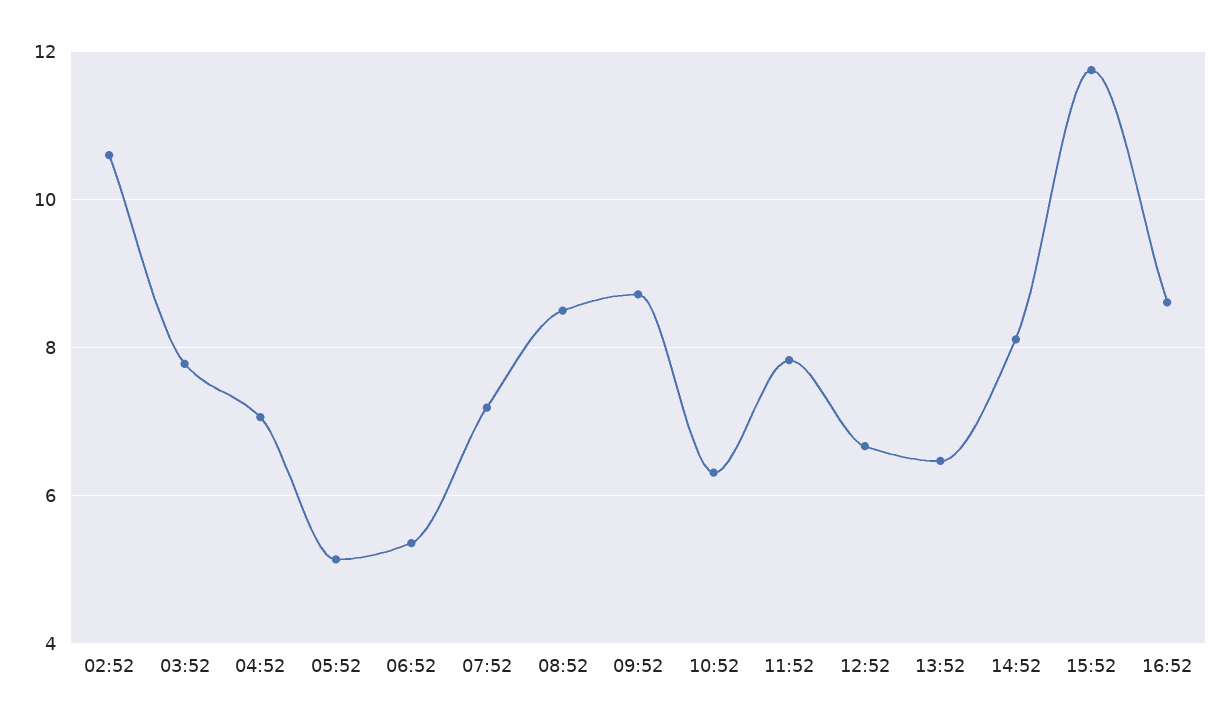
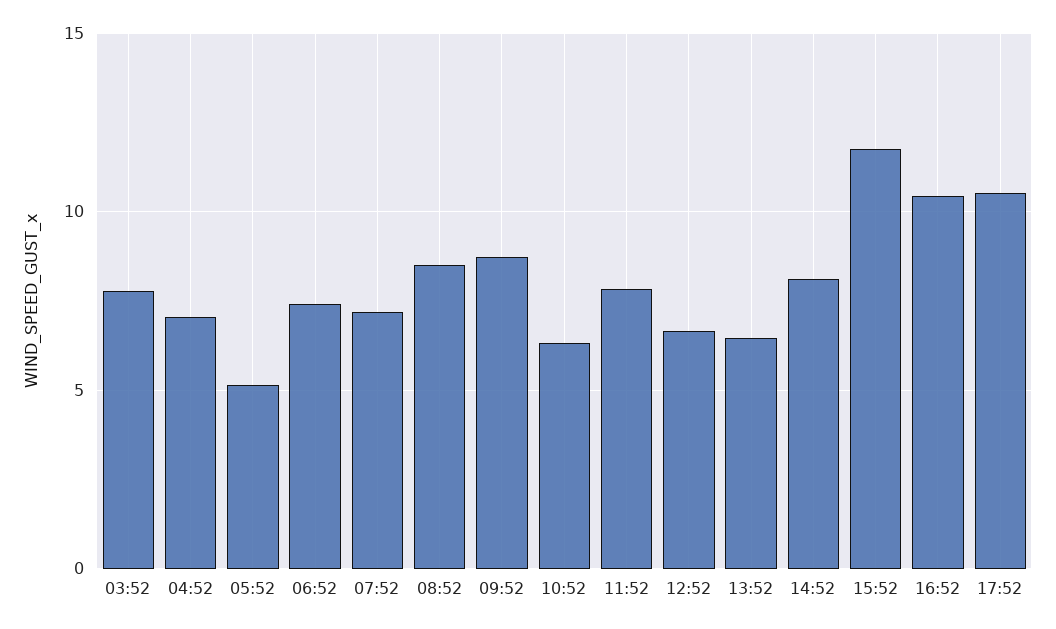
02:52: 10.6 -> none
06:52: 5.4 -> 7.5
16:52: 8.6 -> 10.5
17:52: none -> 10.5

